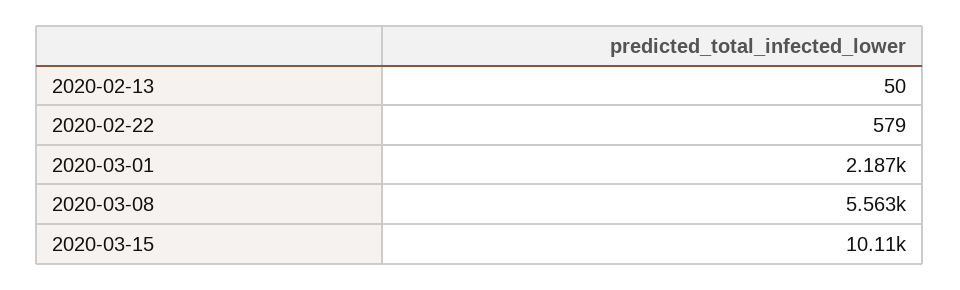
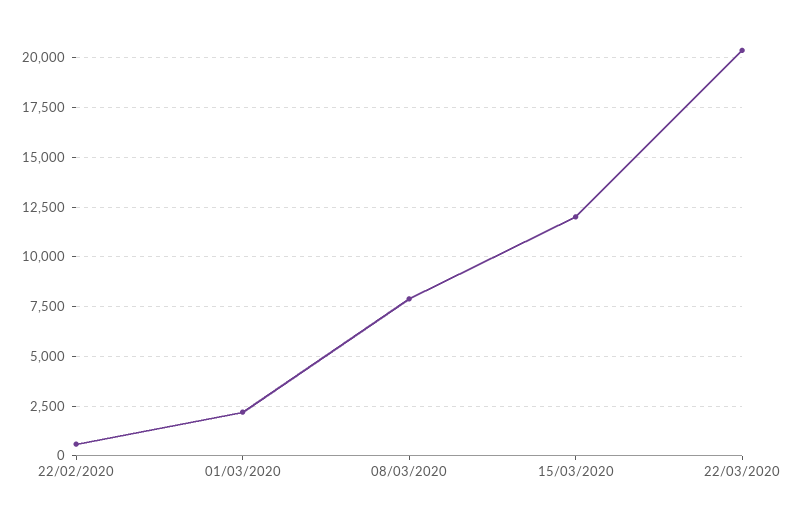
2020-02-13: 50 -> none
2020-03-08: 5563 -> 8000
2020-03-15: 10110 -> 12000
22/03/2020: none -> 20500

